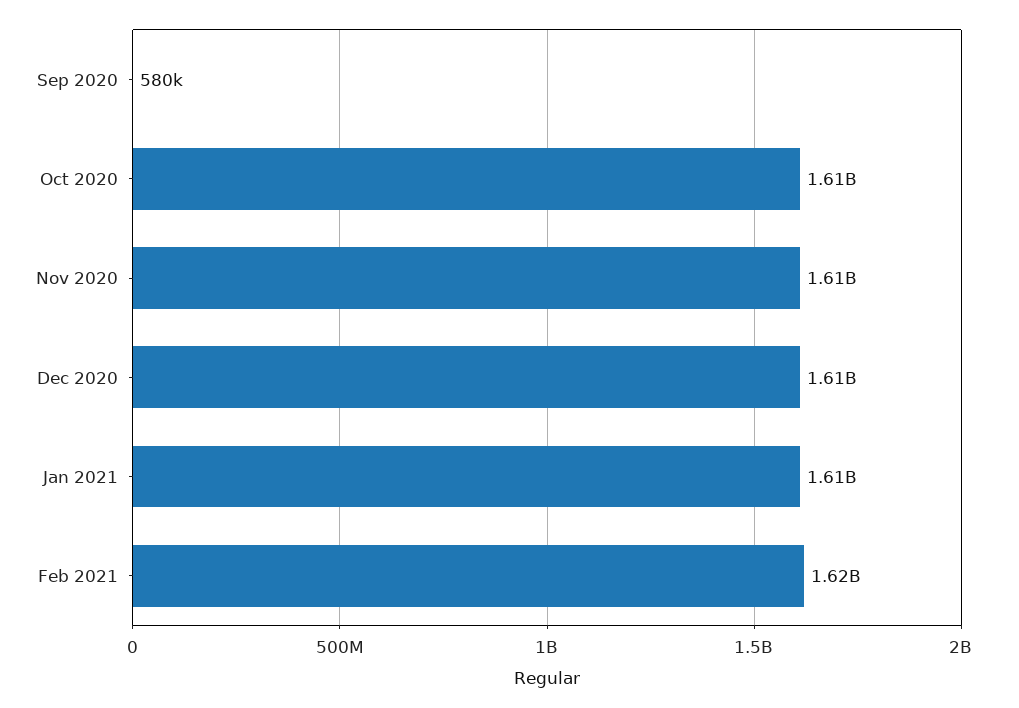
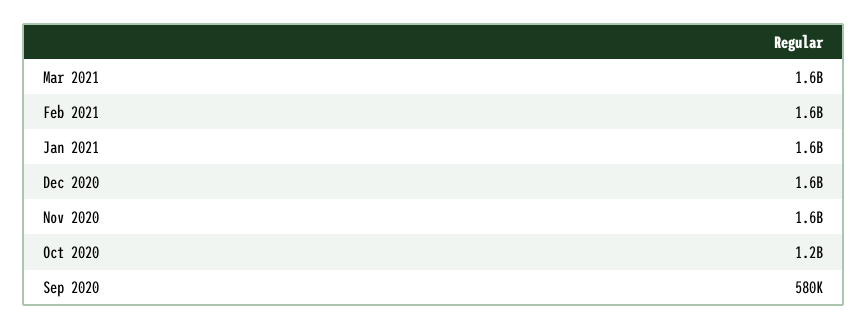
Oct 2020: 1610000000 -> 1200000000
Mar 2021: none -> 1600000000

